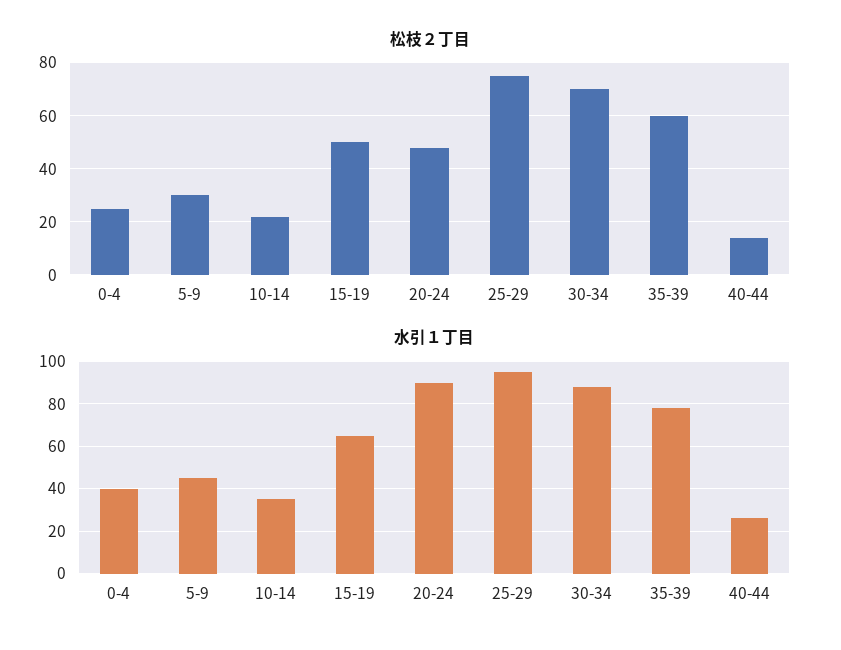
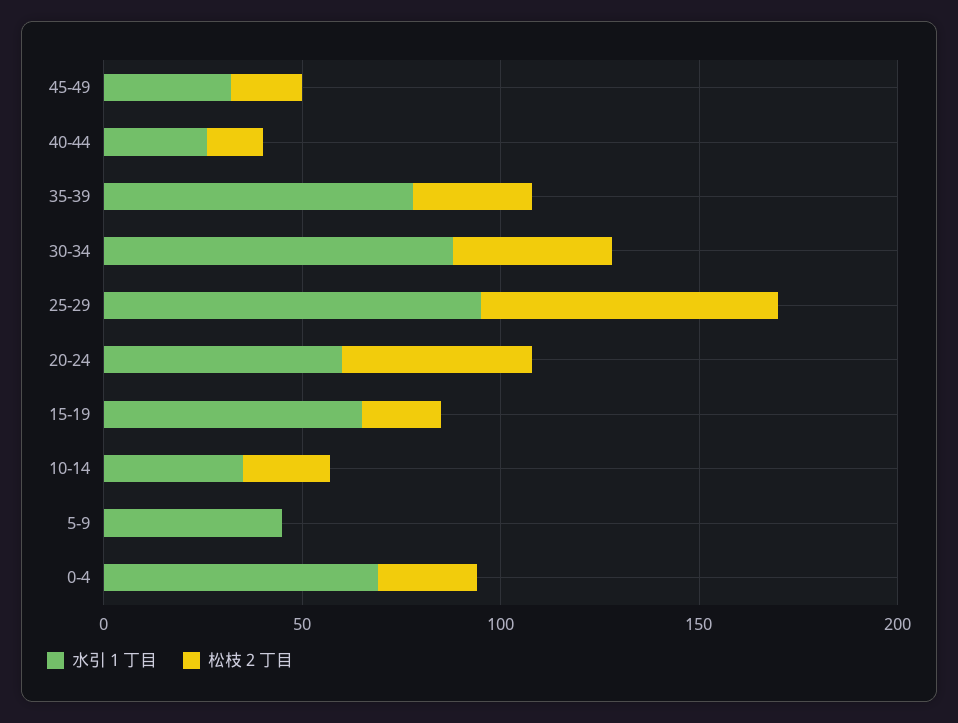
松枝２丁目, 5-9: 30 -> 0
松枝２丁目, 15-19: 50 -> 20
松枝２丁目, 30-34: 70 -> 40
松枝２丁目, 35-39: 60 -> 30
水引１丁目, 0-4: 40 -> 70
水引１丁目, 20-24: 90 -> 60
水引１丁目, 45-49: none -> 30
松枝２丁目, 45-49: none -> 20

